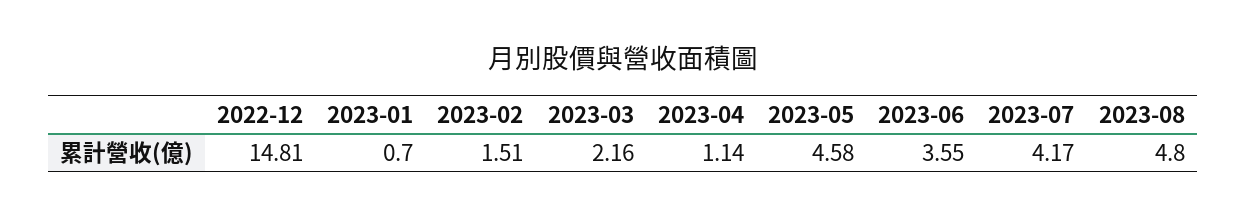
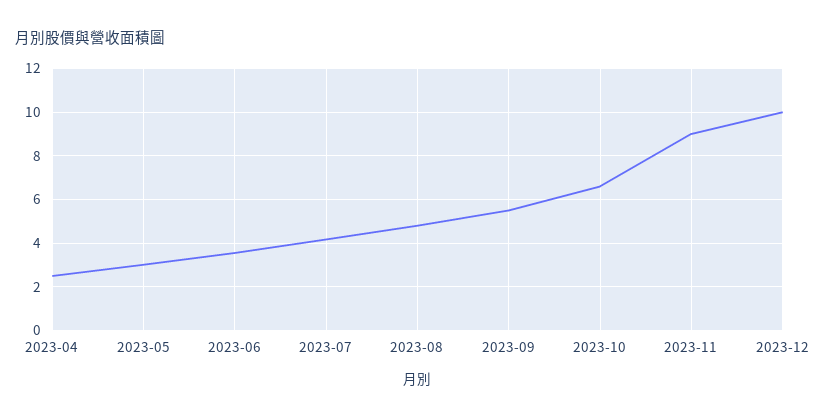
2022-12: 14.81 -> none
2023-01: 0.7 -> none
2023-02: 1.51 -> none
2023-03: 2.16 -> none
2023-04: 1.14 -> 2.5
2023-05: 4.58 -> 3
2023-09: none -> 5.5
2023-10: none -> 6.5
2023-11: none -> 9
2023-12: none -> 10

